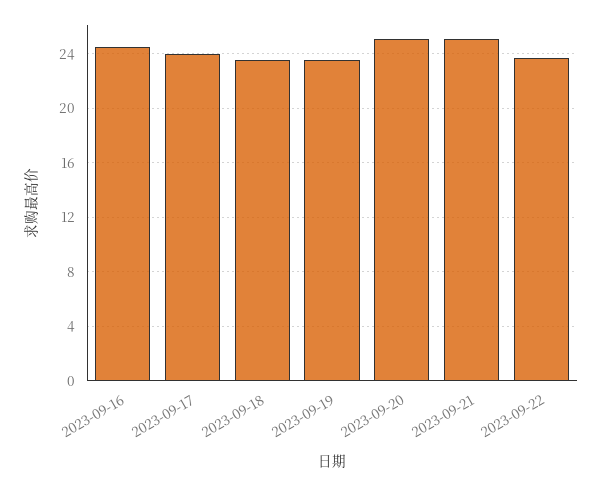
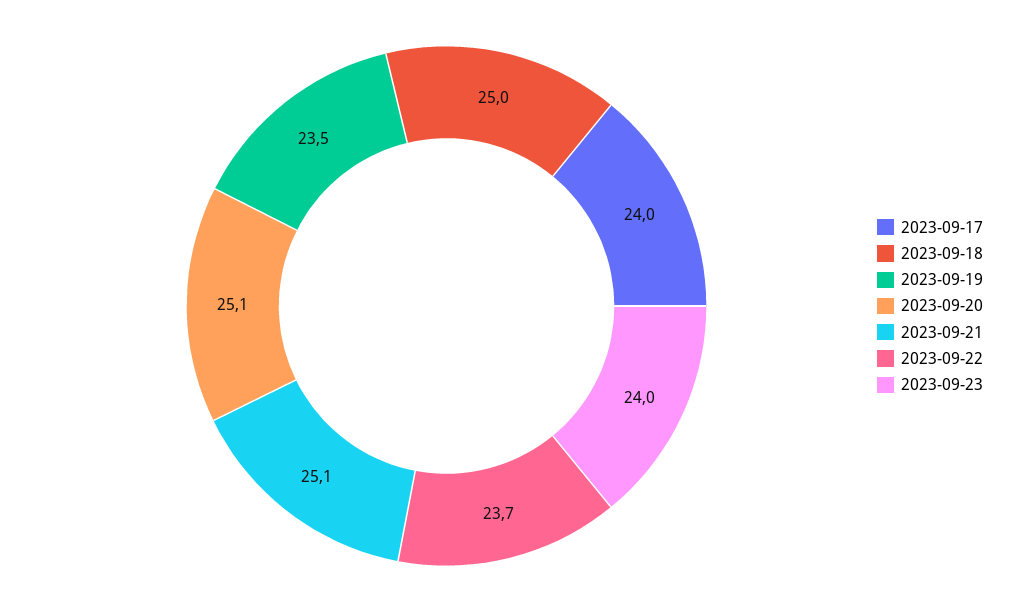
2023-09-16: 24.5 -> none
2023-09-18: 23.5 -> 25
2023-09-23: none -> 24

